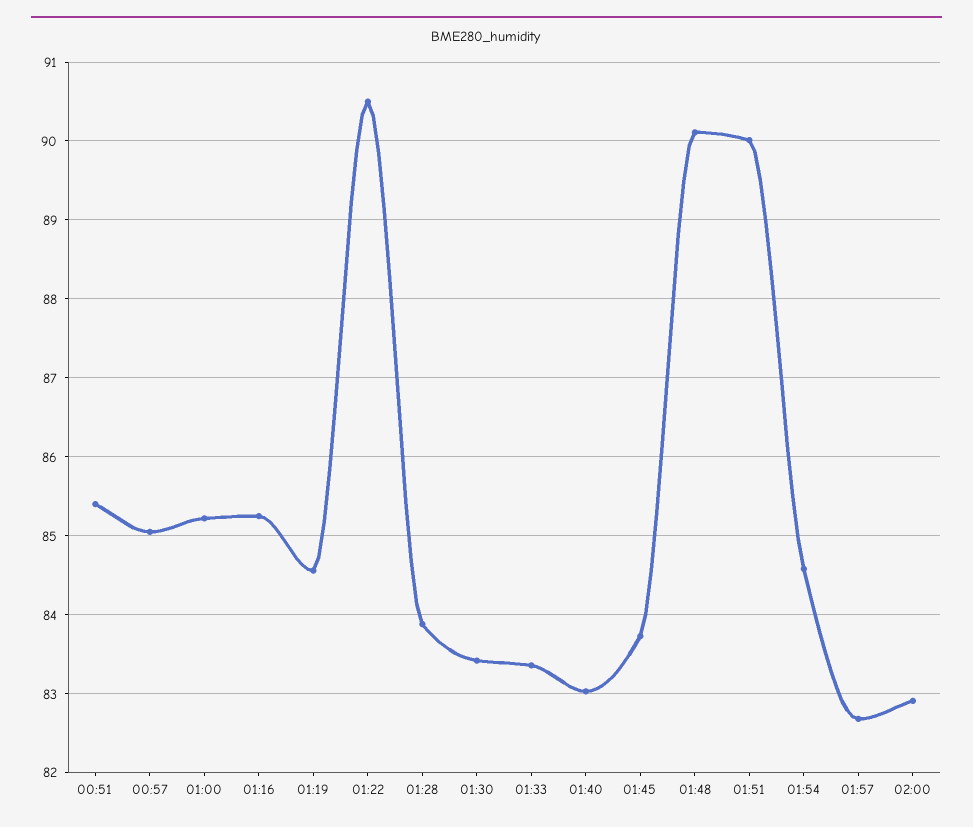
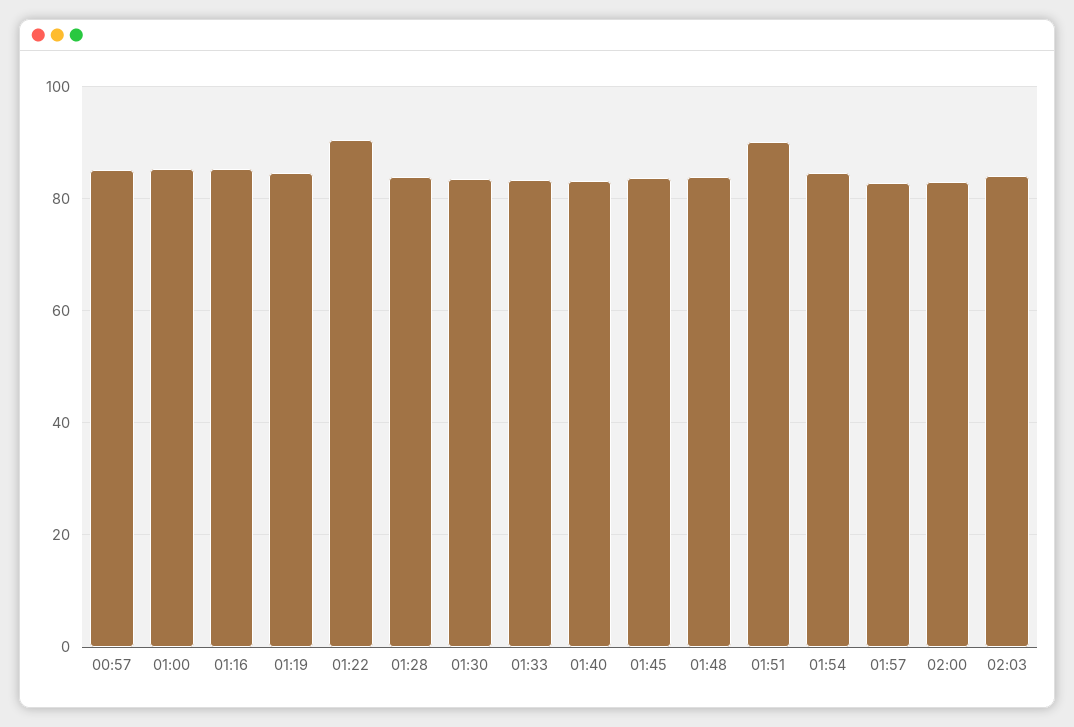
00:51: 85.4 -> none
01:48: 90.1 -> 84
02:03: none -> 84

